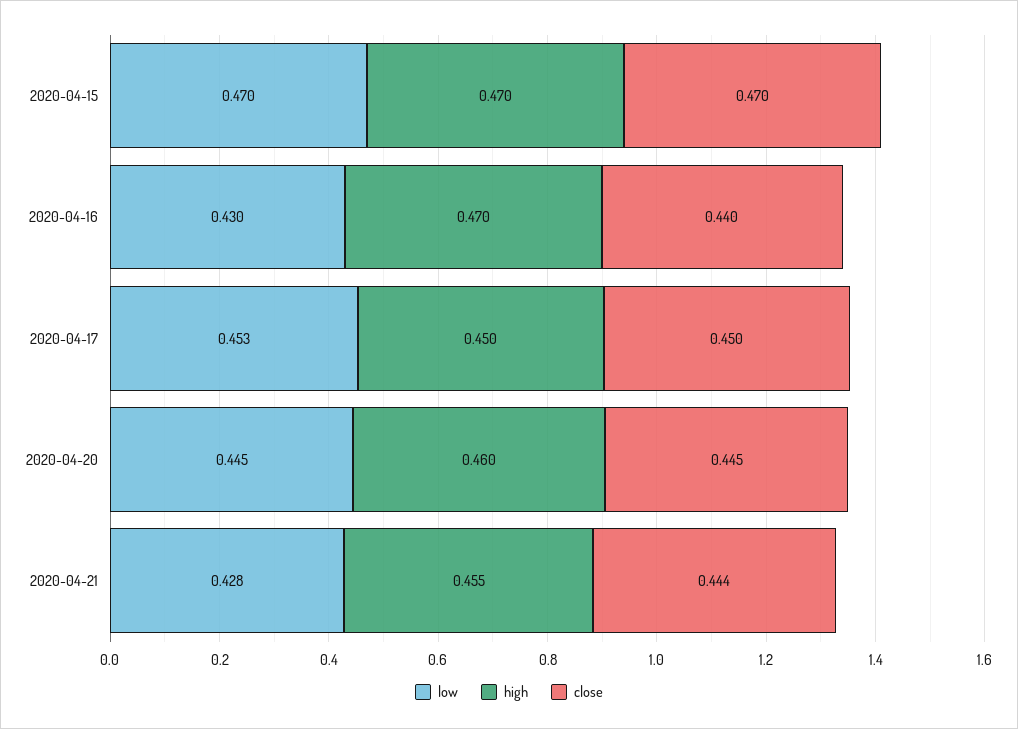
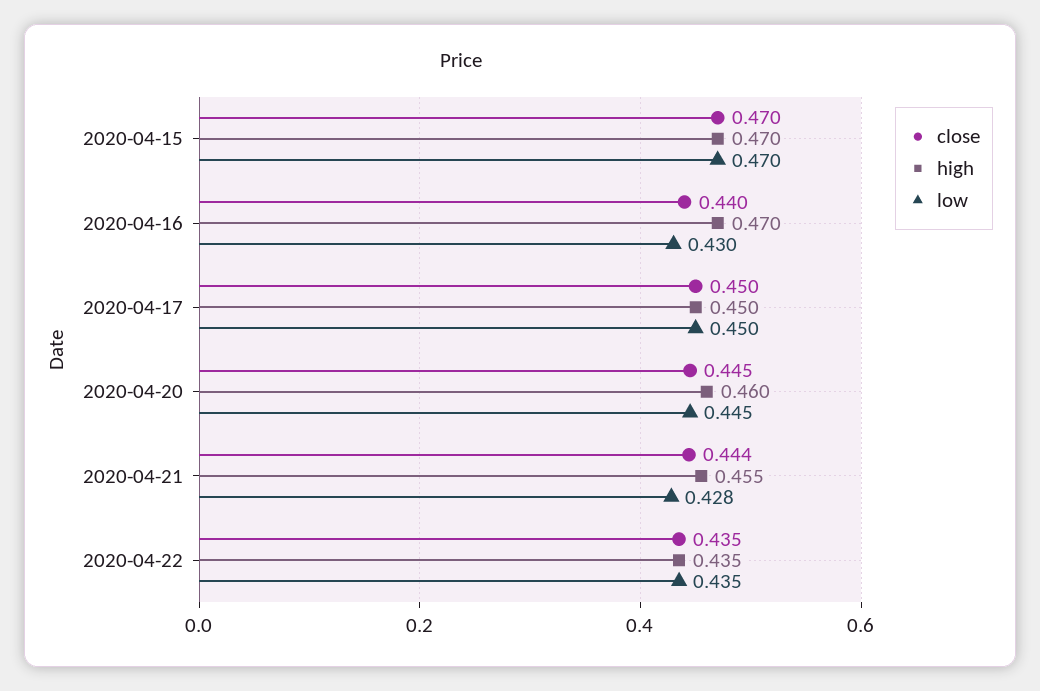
low, 2020-04-17: 0.453 -> 0.45
close, 2020-04-22: none -> 0.435
high, 2020-04-22: none -> 0.435
low, 2020-04-22: none -> 0.435

